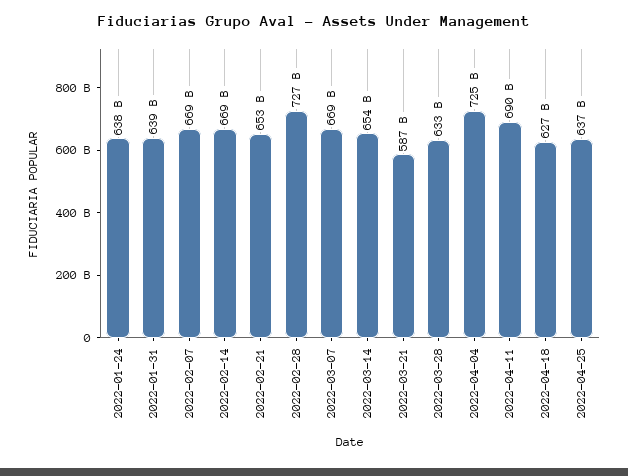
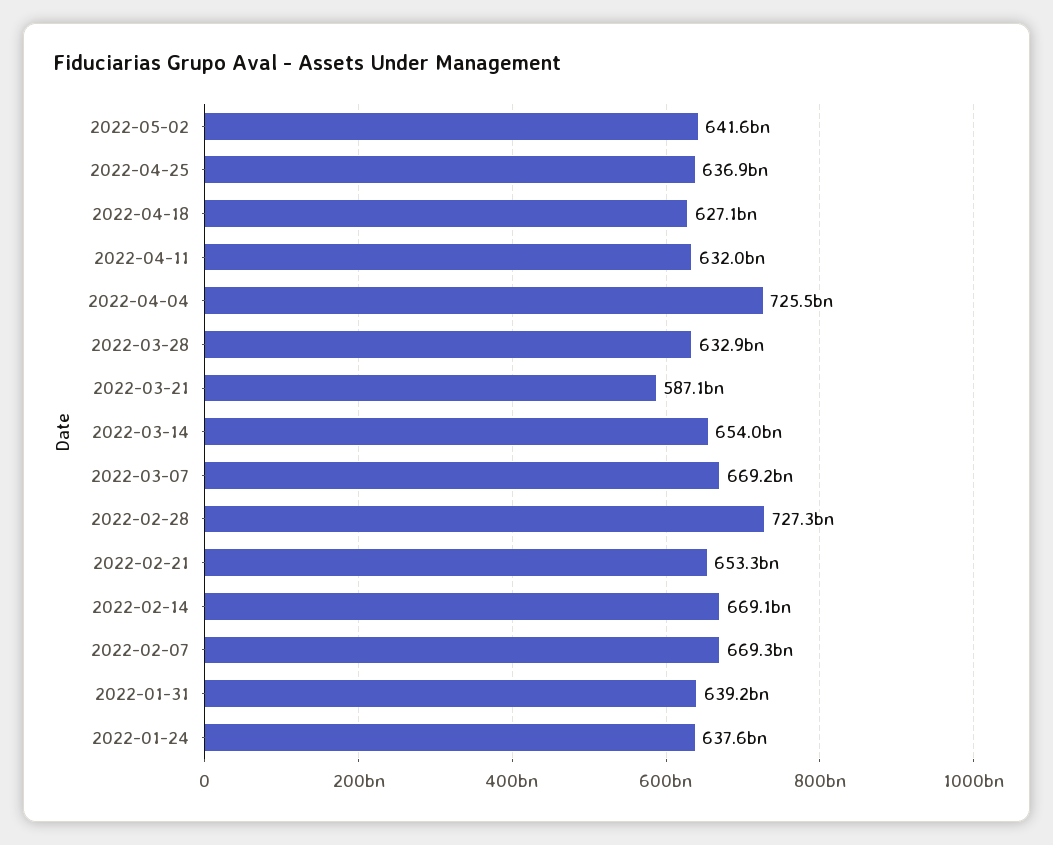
2022-04-11: 690000000000 -> 632000000000
2022-05-02: none -> 641600000000

